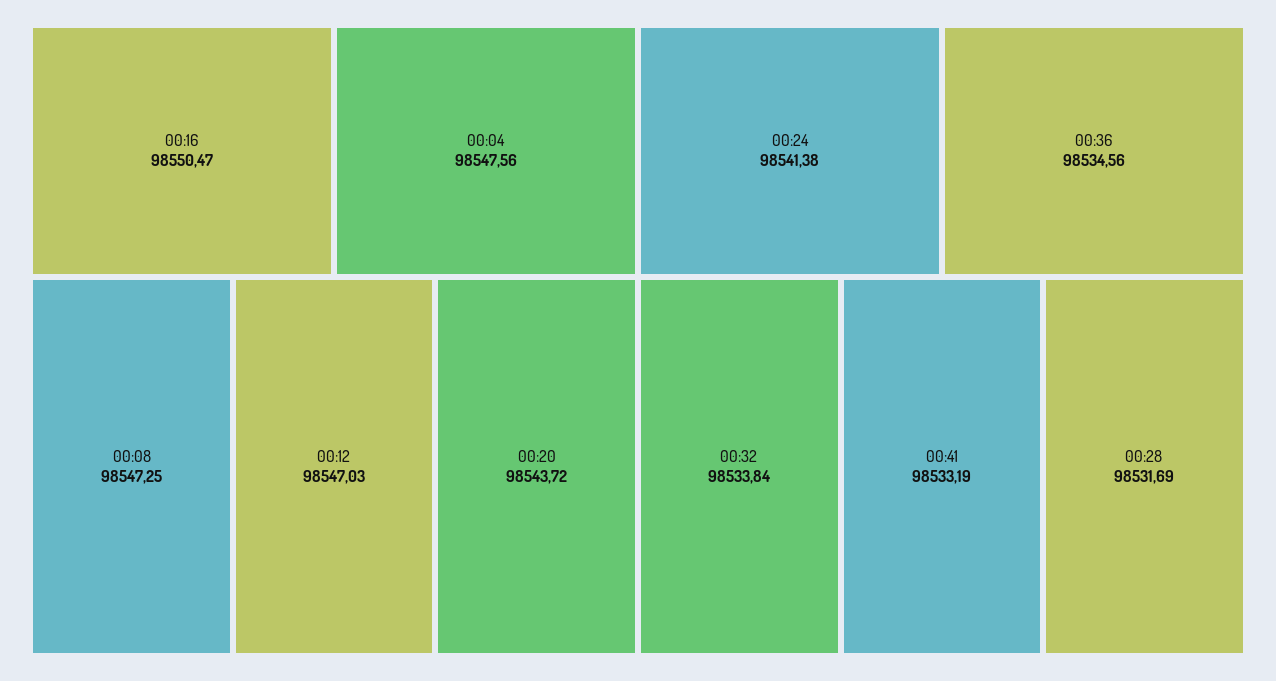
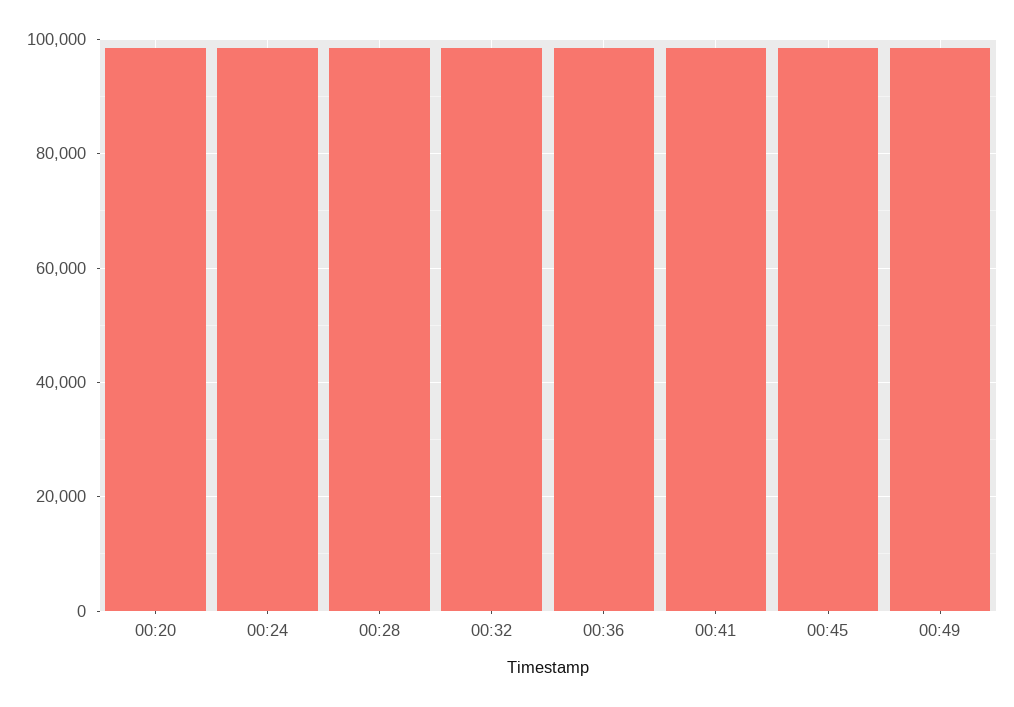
00:16: 98550.47 -> none
00:04: 98547.56 -> none
00:08: 98547.25 -> none
00:12: 98547.03 -> none
00:45: none -> 98000
00:49: none -> 98000

